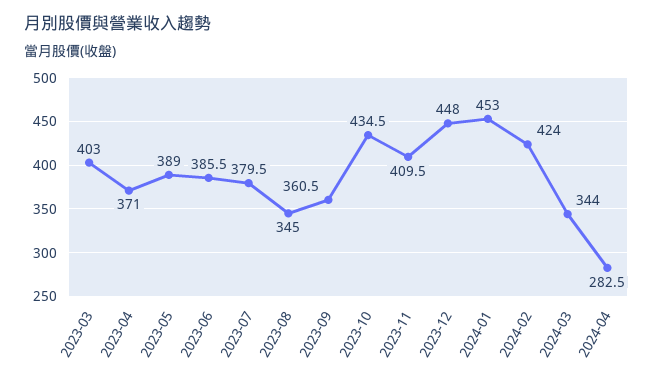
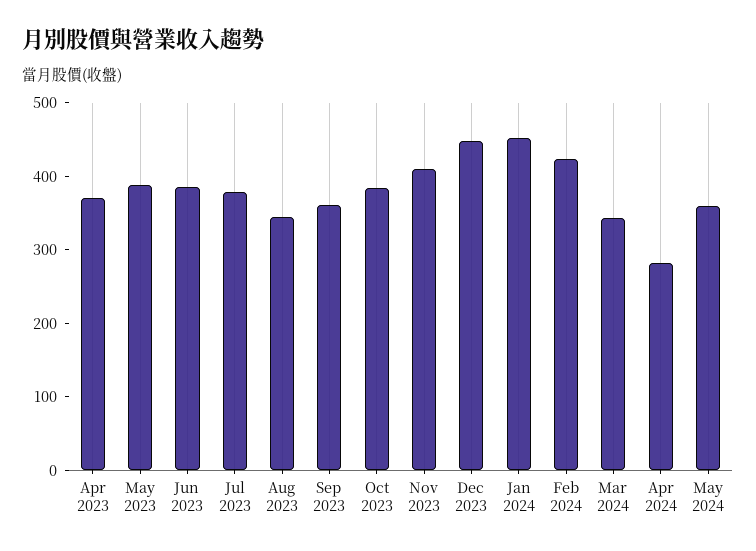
2023-03: 403 -> none
2023-10: 434.5 -> 380
May 2024: none -> 360

